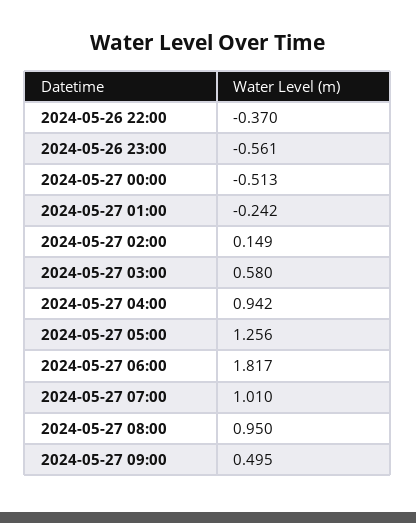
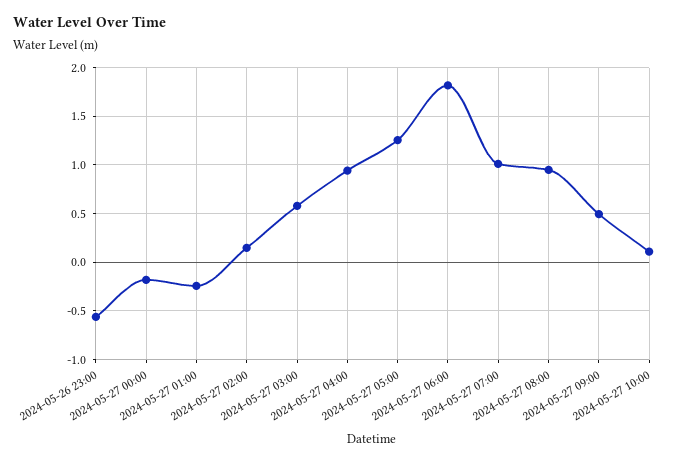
2024-05-26 22:00: -0.37 -> none
2024-05-27 00:00: -0.513 -> -0.2
2024-05-27 10:00: none -> 0.1

